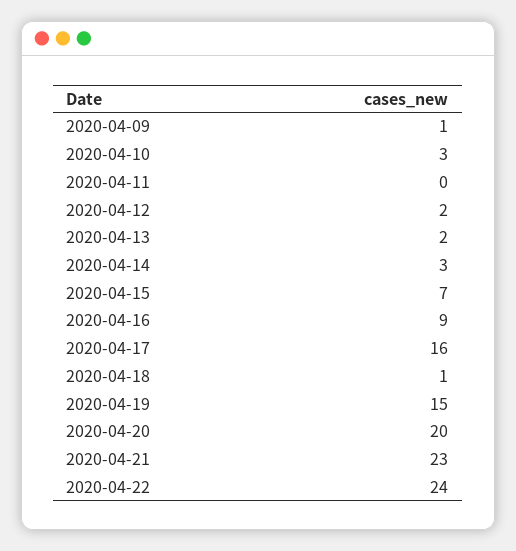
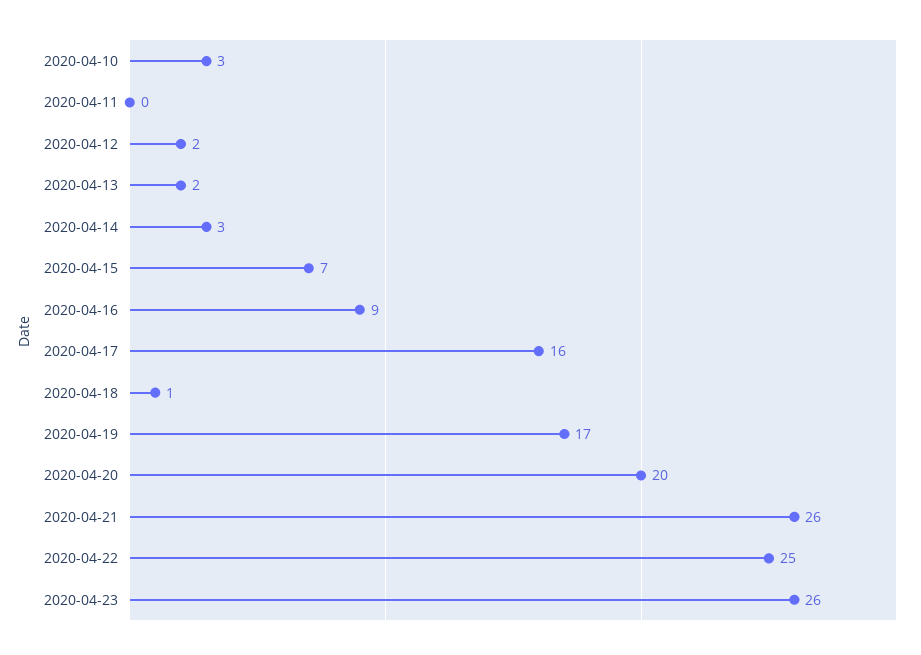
2020-04-09: 1 -> none
2020-04-19: 15 -> 17
2020-04-21: 23 -> 26
2020-04-22: 24 -> 25
2020-04-23: none -> 26

